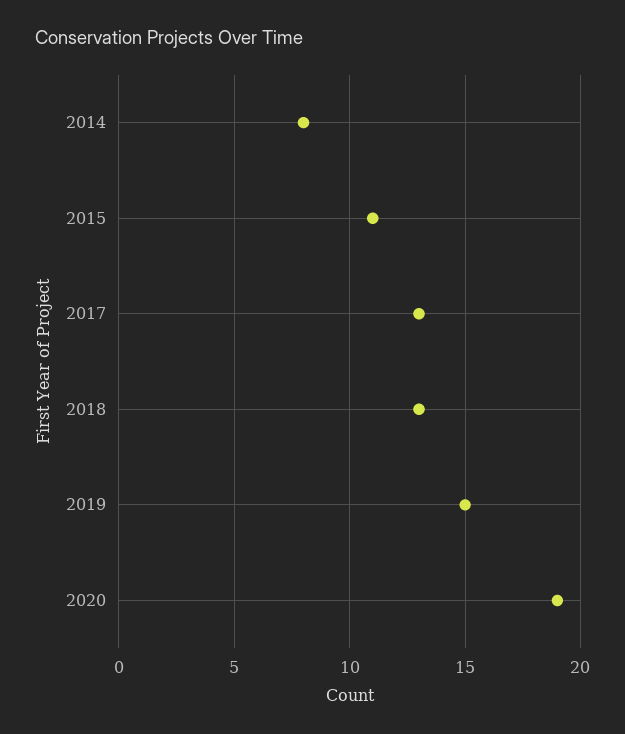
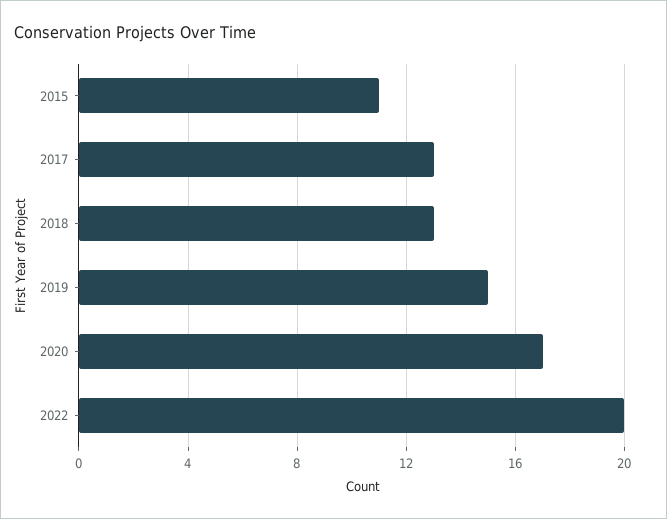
2014: 8 -> none
2020: 19 -> 17
2022: none -> 20

